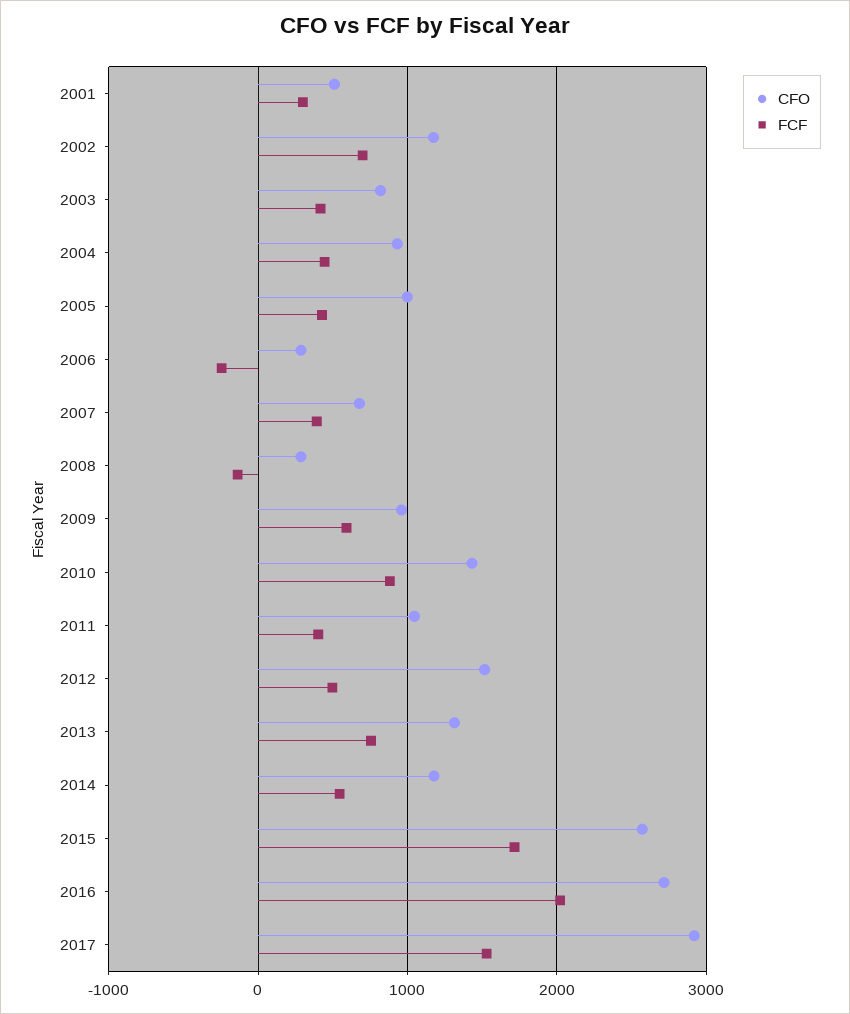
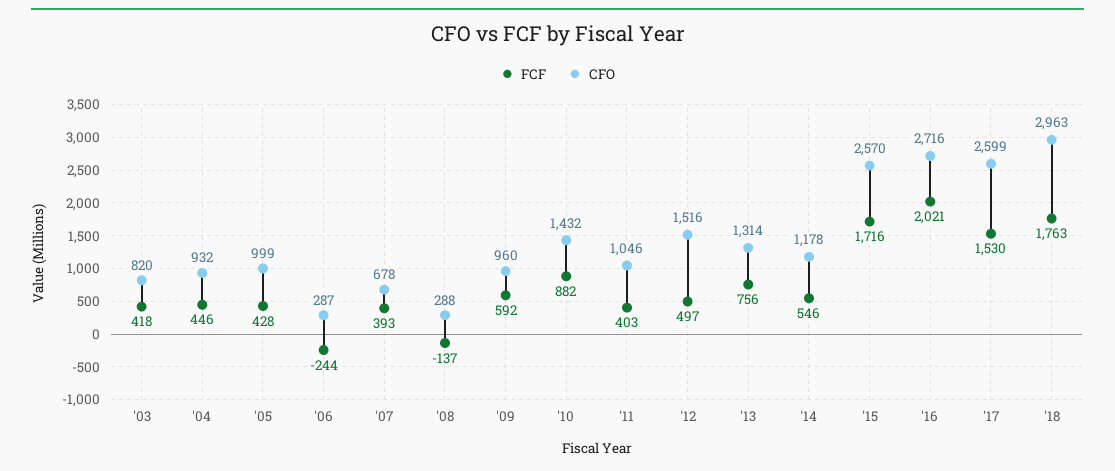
CFO, 2001: 500 -> none
FCF, 2001: 300 -> none
CFO, 2002: 1200 -> none
FCF, 2002: 700 -> none
CFO, 2017: 2900 -> 2599
FCF, '18: none -> 1763
CFO, '18: none -> 2963

